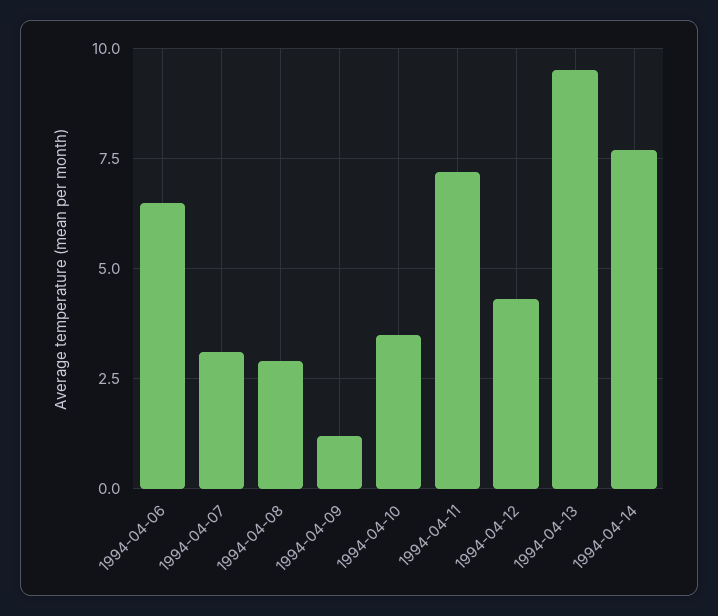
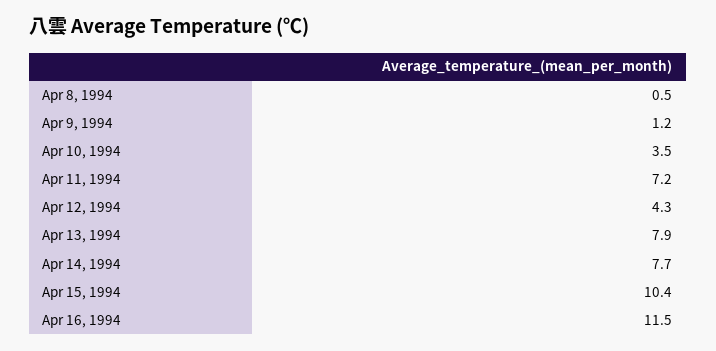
1994-04-06: 6.5 -> none
1994-04-07: 3 -> none
1994-04-08: 3 -> 0.5
1994-04-13: 9.5 -> 7.9
Apr 15, 1994: none -> 10.4
Apr 16, 1994: none -> 11.5

